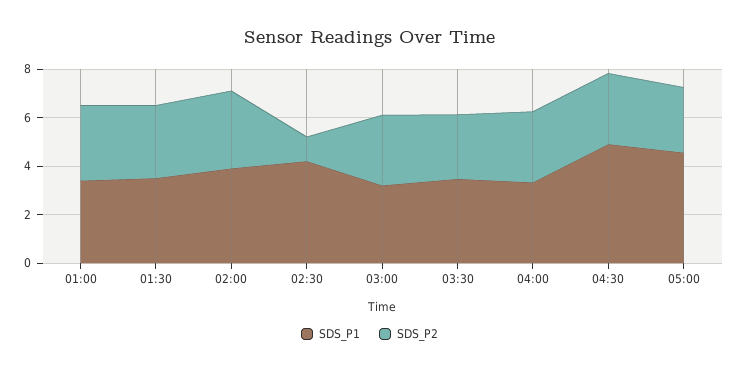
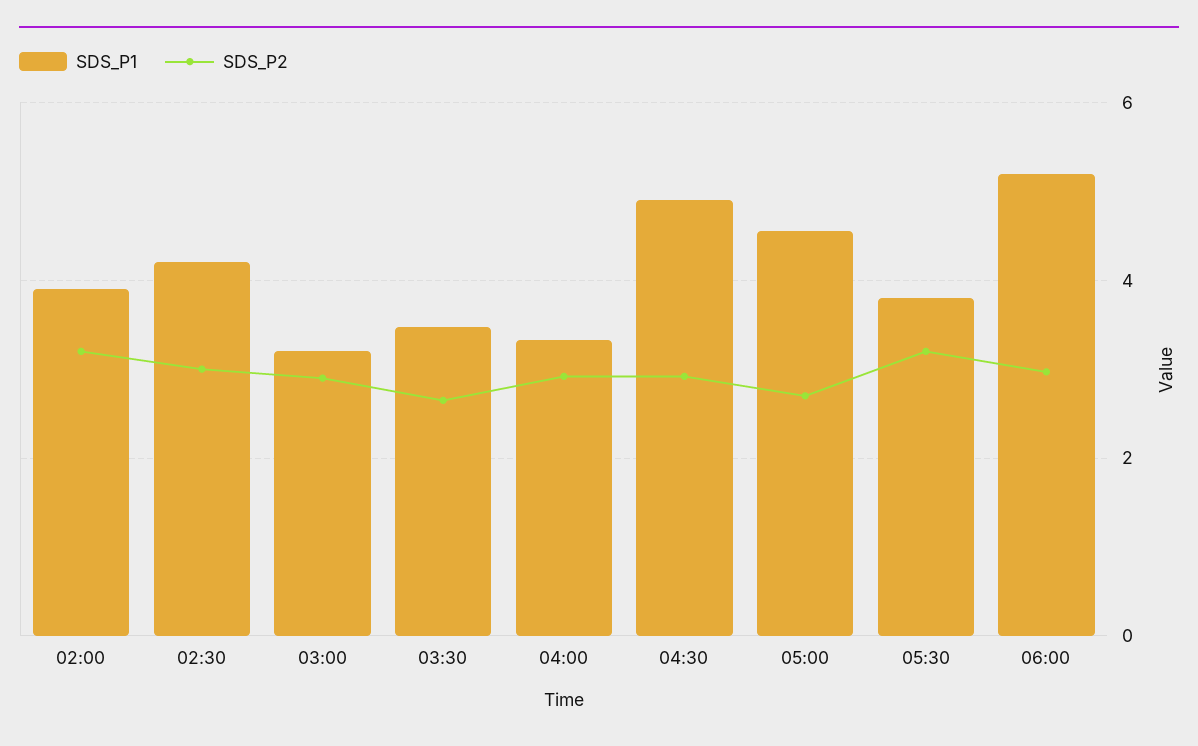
SDS_P1, 01:00: 3.5 -> none
SDS_P2, 01:00: 3 -> none
SDS_P1, 01:30: 3.5 -> none
SDS_P2, 01:30: 3 -> none
SDS_P2, 02:30: 1 -> 3
SDS_P1, 05:30: none -> 3.8
SDS_P2, 05:30: none -> 3.2
SDS_P1, 06:00: none -> 5.2
SDS_P2, 06:00: none -> 3

